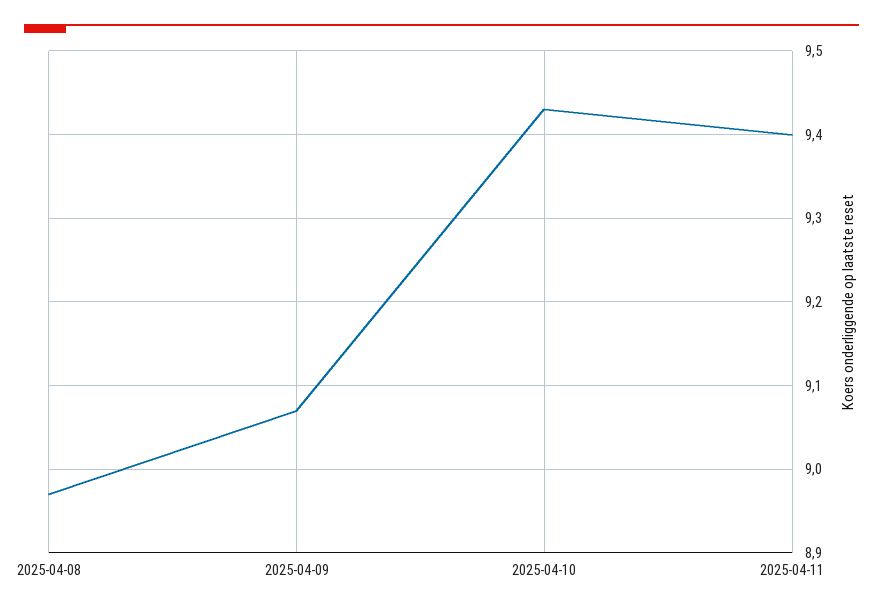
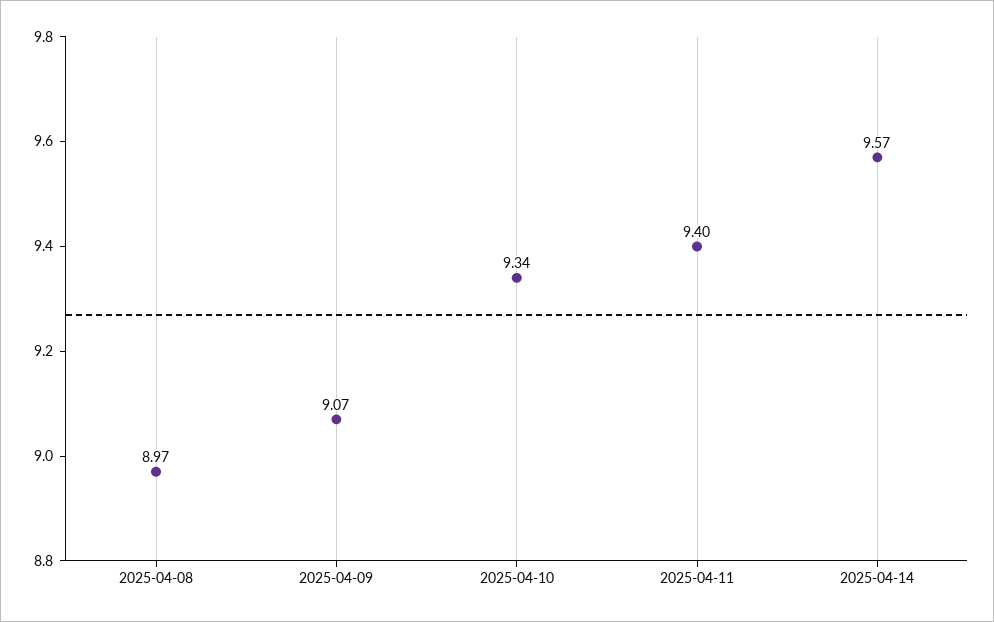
2025-04-10: 9.43 -> 9.34
2025-04-14: none -> 9.57

